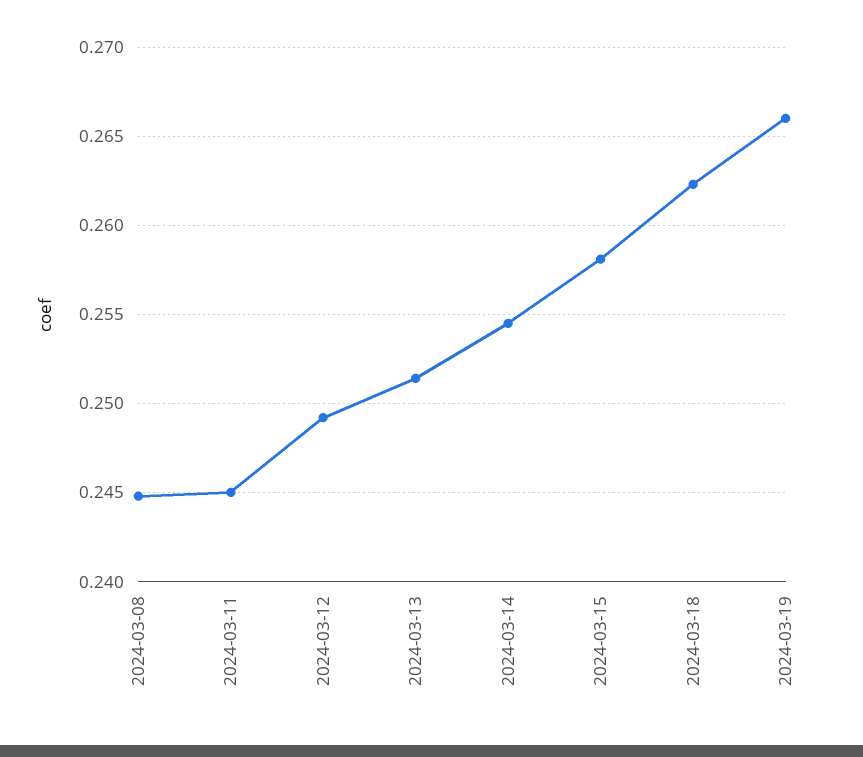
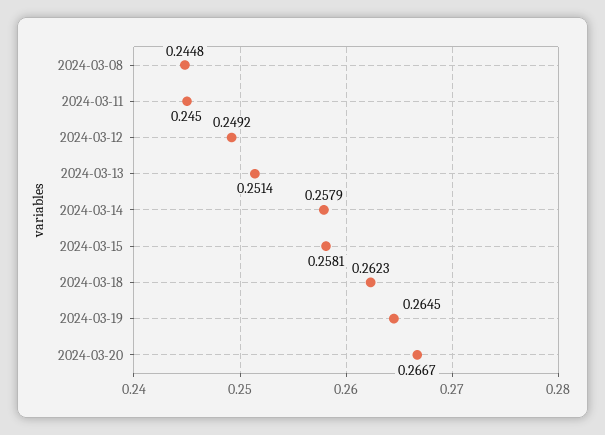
2024-03-14: 0.2545 -> 0.2579
2024-03-19: 0.266 -> 0.2645
2024-03-20: none -> 0.2667

